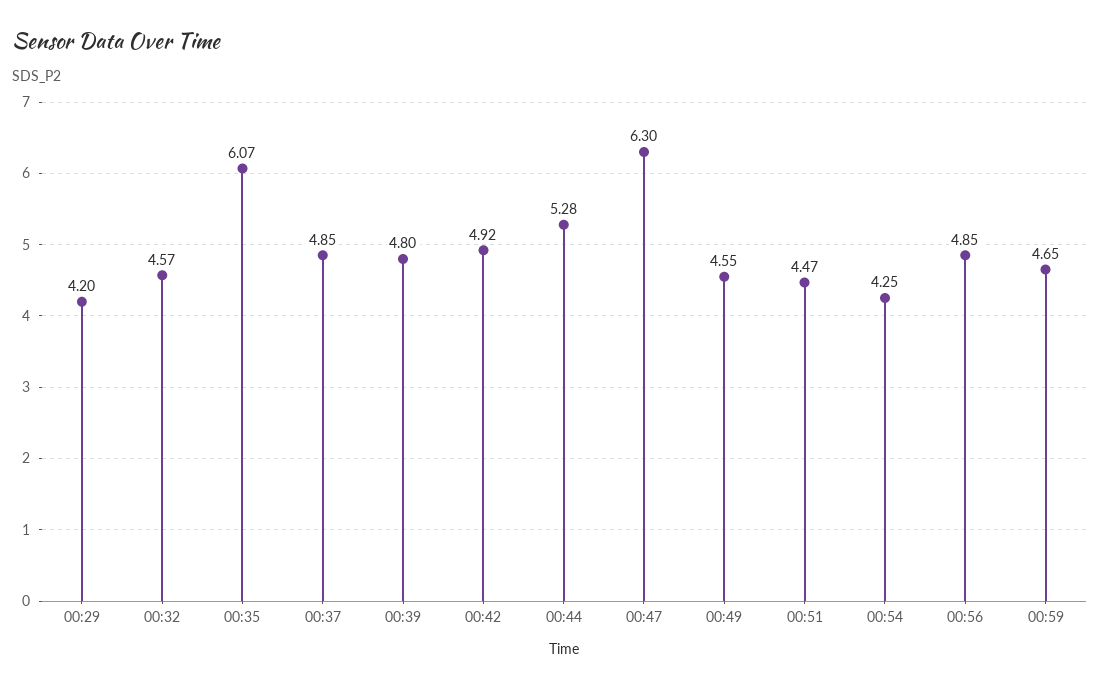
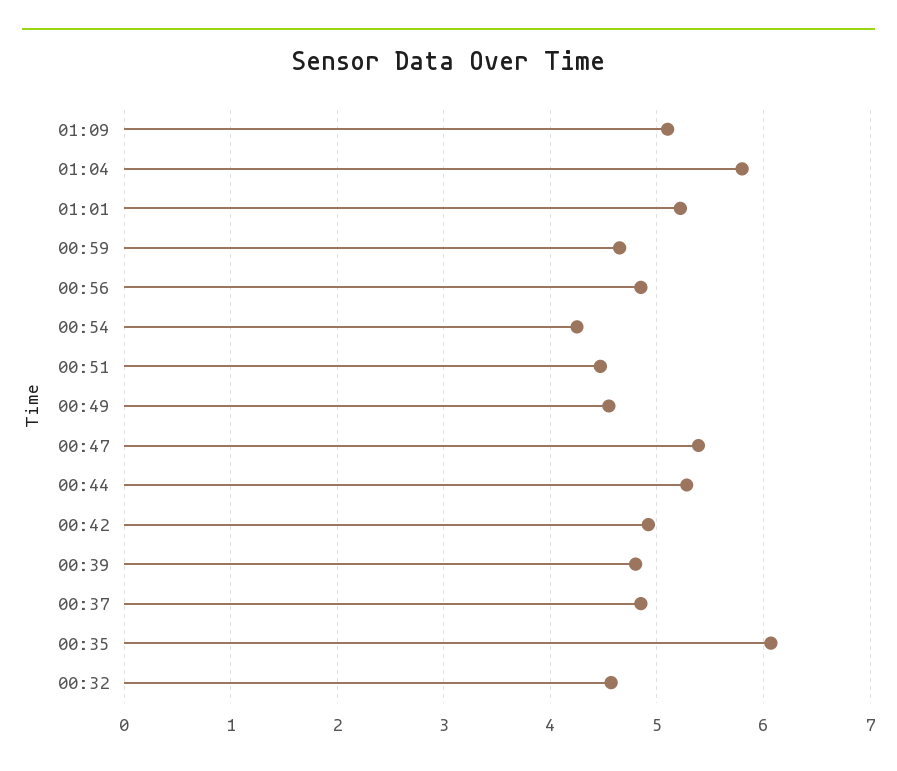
00:29: 4.2 -> none
00:47: 6.3 -> 5.4
01:09: none -> 5.1
01:04: none -> 5.8
01:01: none -> 5.2

